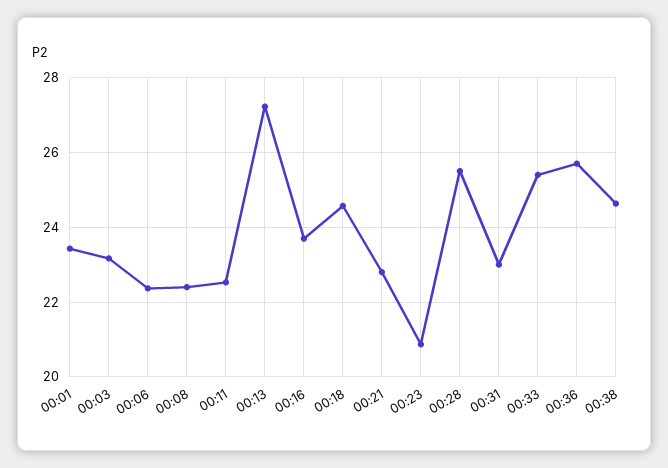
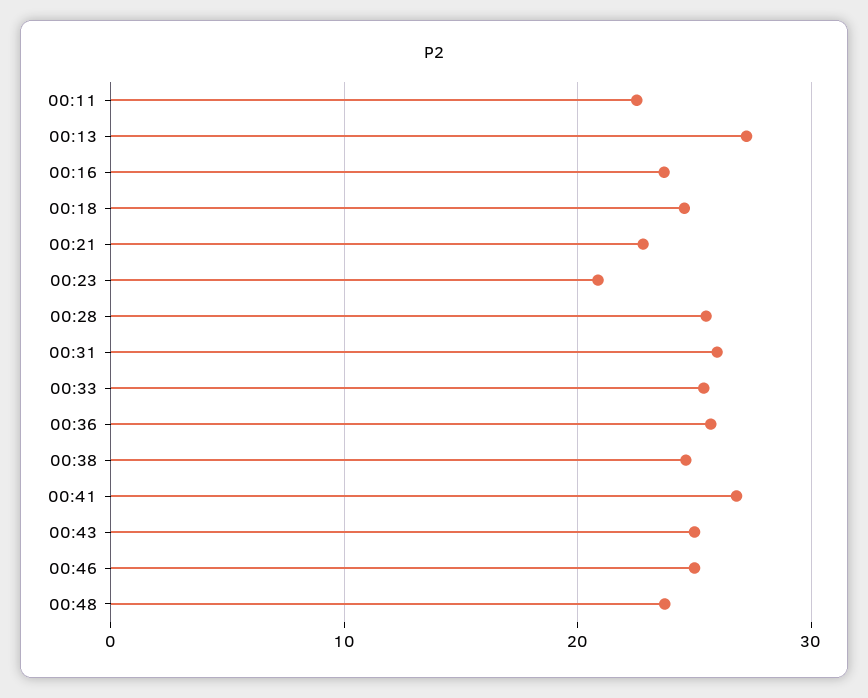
00:01: 23.4 -> none
00:03: 23.2 -> none
00:06: 22.4 -> none
00:08: 22.4 -> none
00:31: 23 -> 26
00:41: none -> 27
00:43: none -> 25
00:46: none -> 25
00:48: none -> 24

